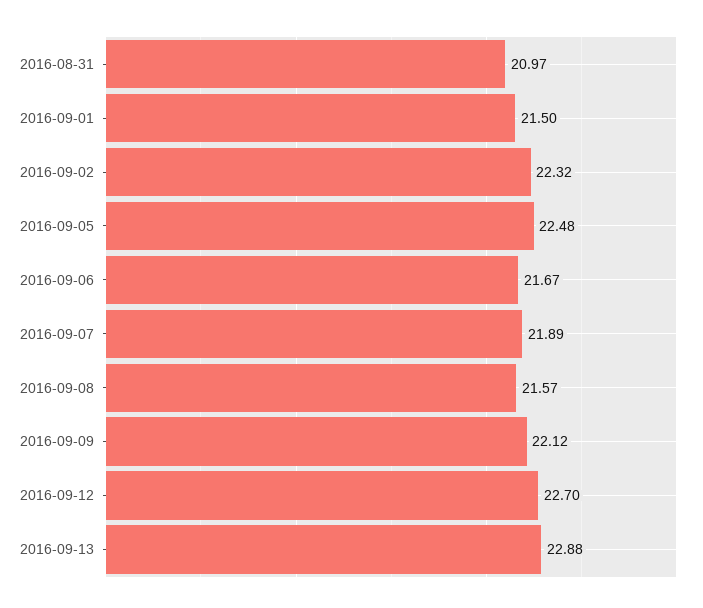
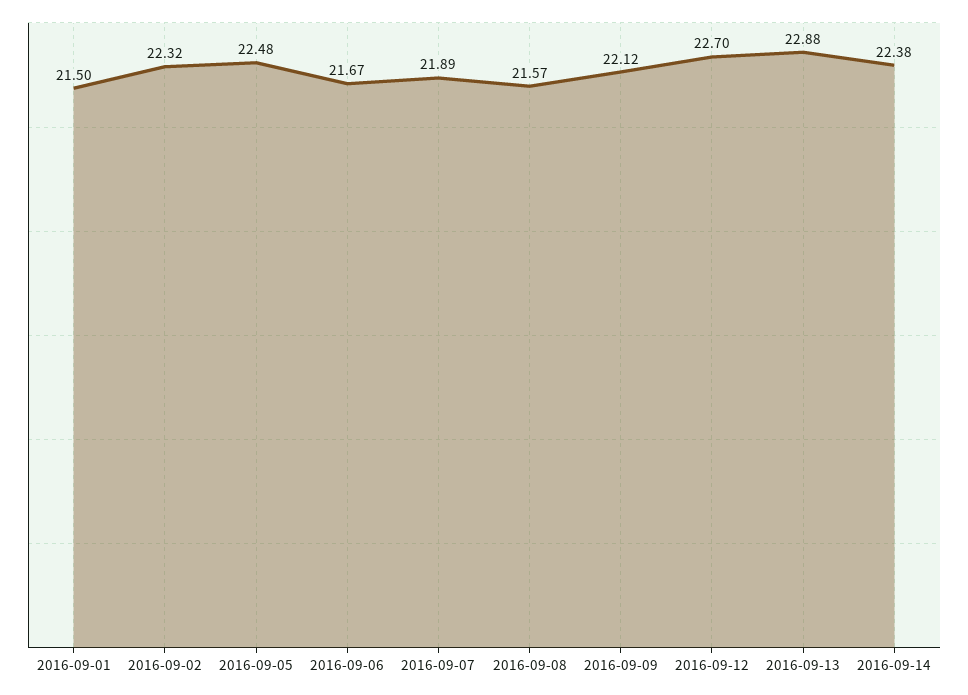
2016-08-31: 20.97 -> none
2016-09-14: none -> 22.38

